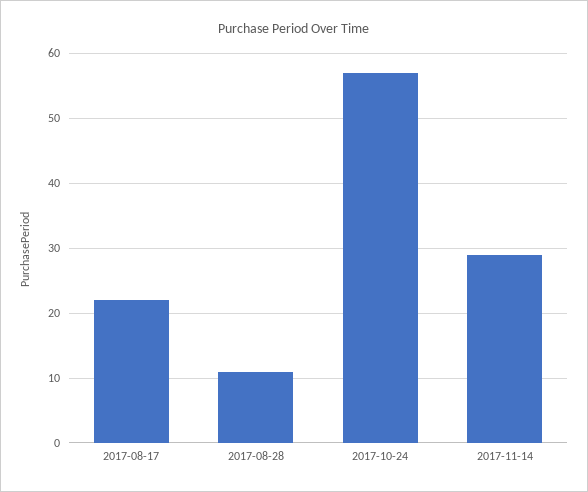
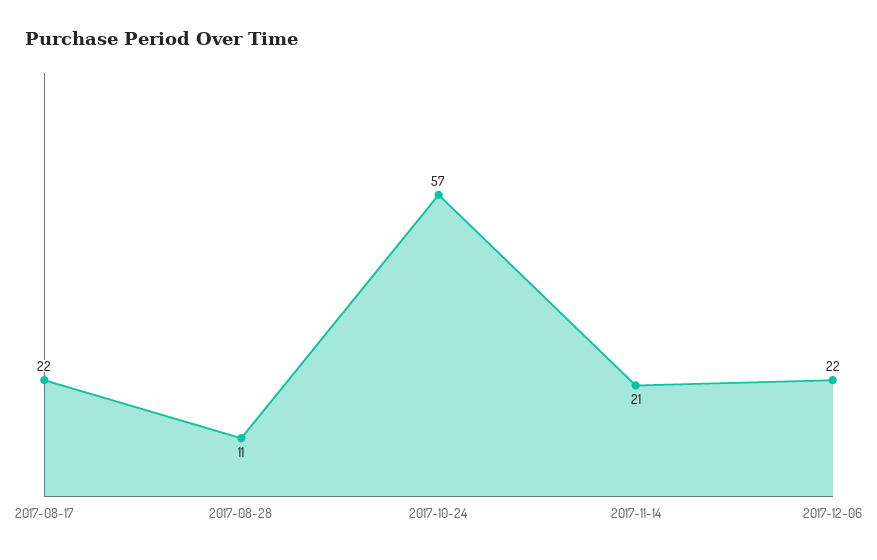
2017-11-14: 29 -> 21
2017-12-06: none -> 22

